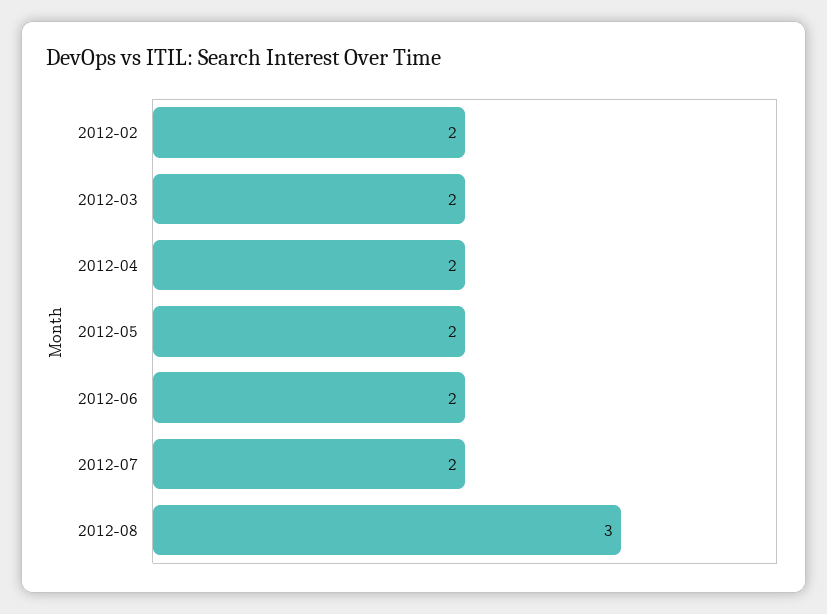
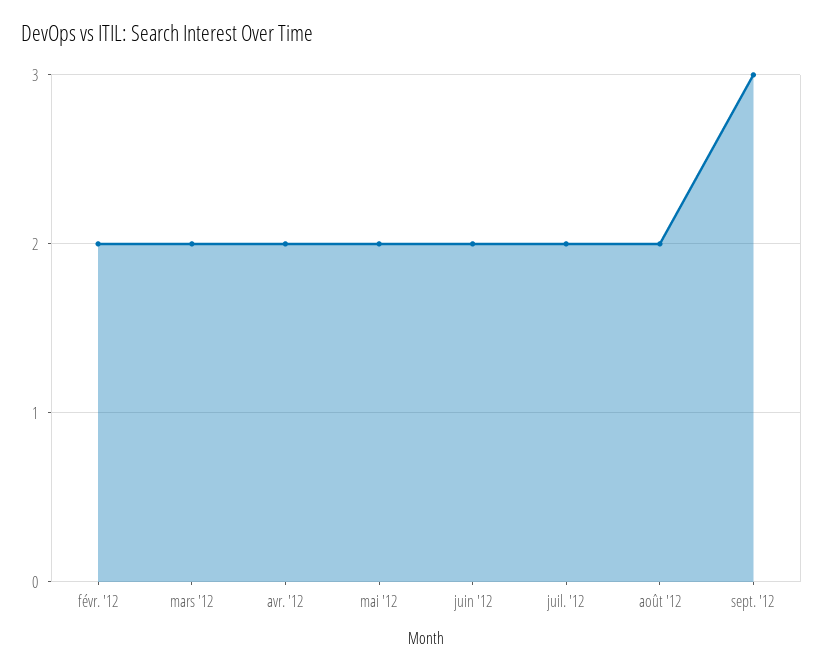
2012-08: 3 -> 2
sept. '12: none -> 3

